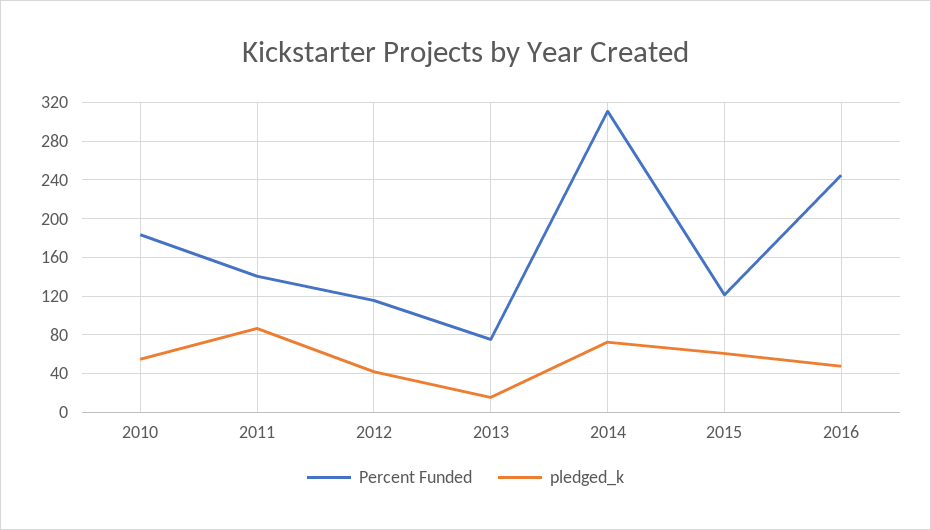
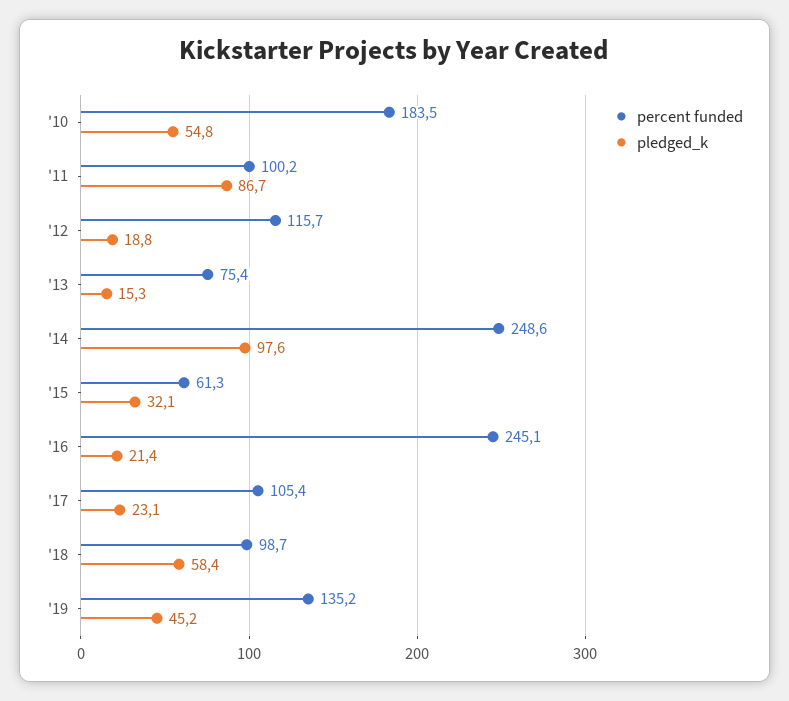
Percent Funded, 2011: 140 -> 100.2
pledged_k, 2012: 40 -> 18.8
Percent Funded, 2014: 310 -> 248.6
pledged_k, 2014: 70 -> 97.6
Percent Funded, 2015: 120 -> 61.3
pledged_k, 2015: 60 -> 32.1
pledged_k, 2016: 50 -> 21.4
Percent Funded, '17: none -> 105.4
pledged_k, '17: none -> 23.1
Percent Funded, '18: none -> 98.7
pledged_k, '18: none -> 58.4
Percent Funded, '19: none -> 135.2
pledged_k, '19: none -> 45.2

